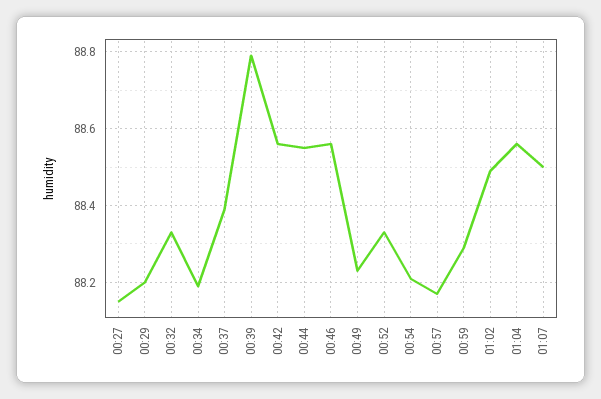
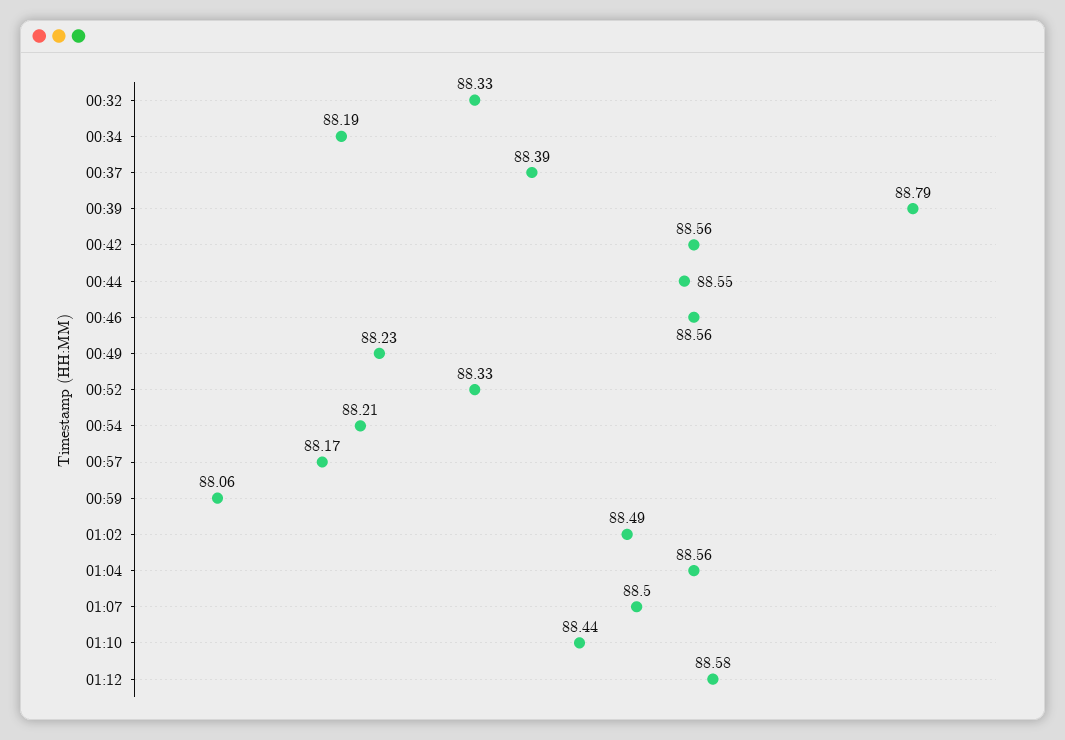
00:27: 88.15 -> none
00:29: 88.2 -> none
00:59: 88.3 -> 88.06
01:10: none -> 88.44
01:12: none -> 88.58

